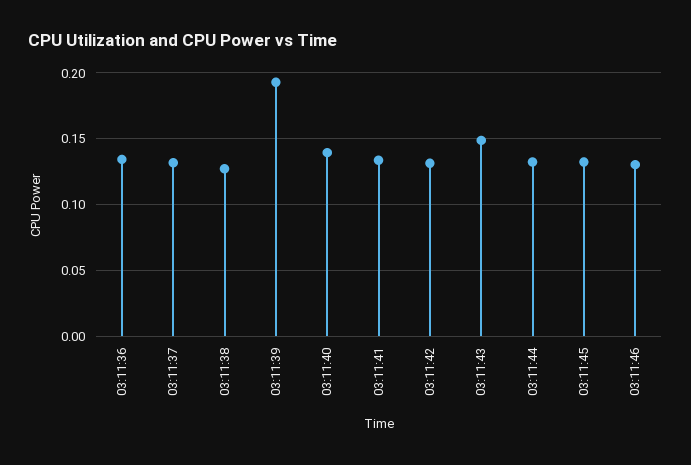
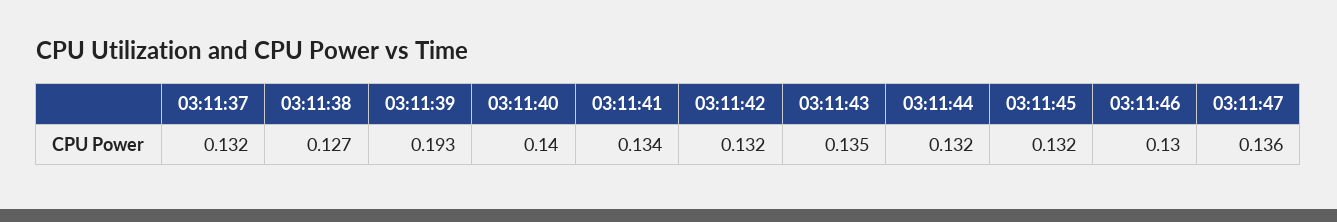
03:11:36: 0.135 -> none
03:11:43: 0.15 -> 0.135
03:11:47: none -> 0.136

